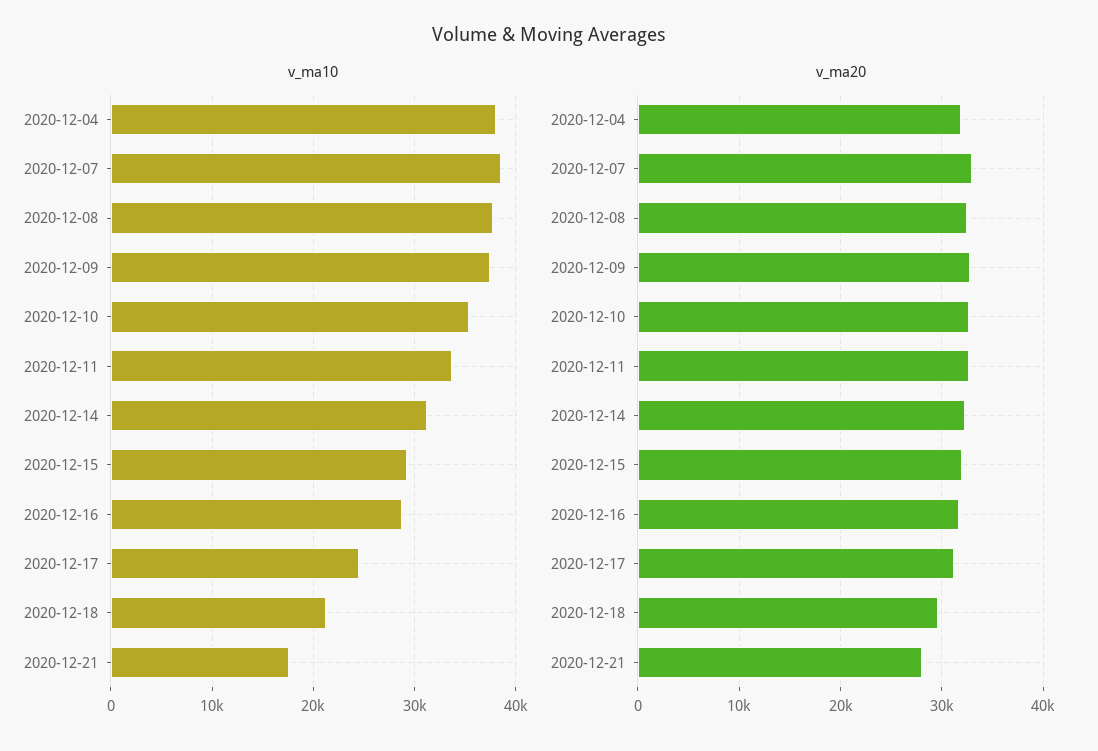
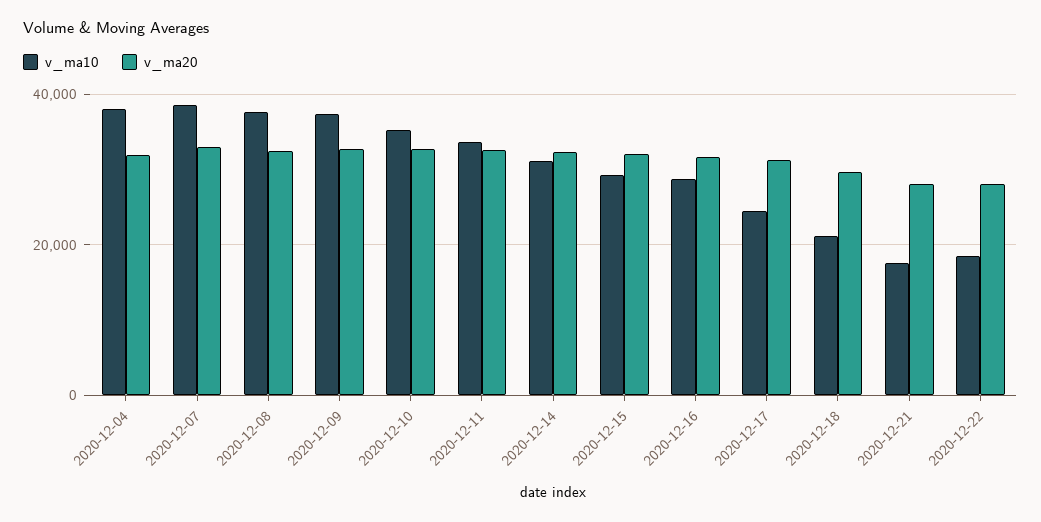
v_ma10, 2020-12-22: none -> 18000
v_ma20, 2020-12-22: none -> 28000

